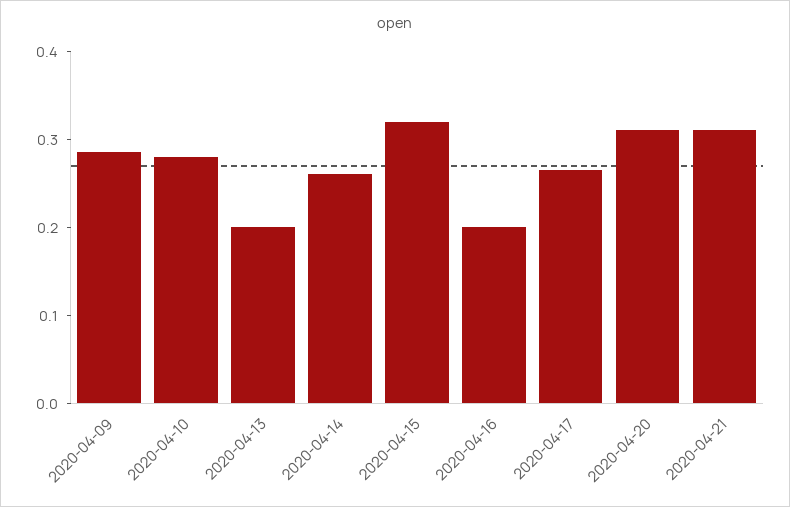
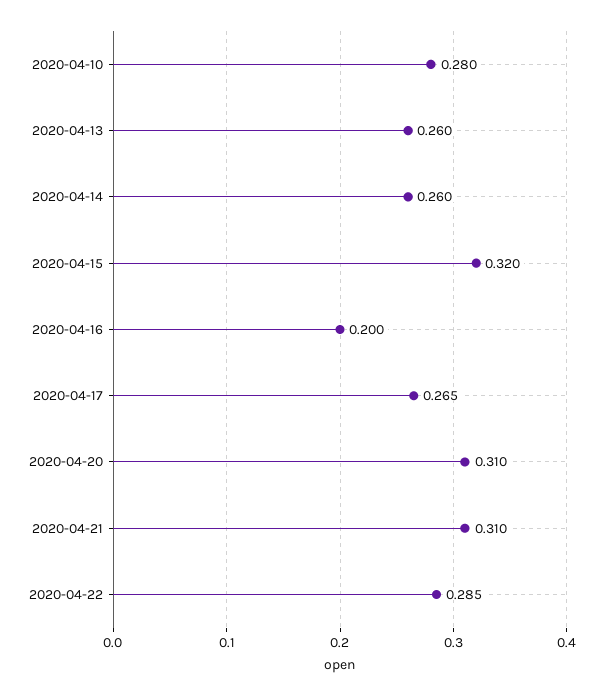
2020-04-09: 0.28 -> none
2020-04-13: 0.2 -> 0.26
2020-04-22: none -> 0.285

